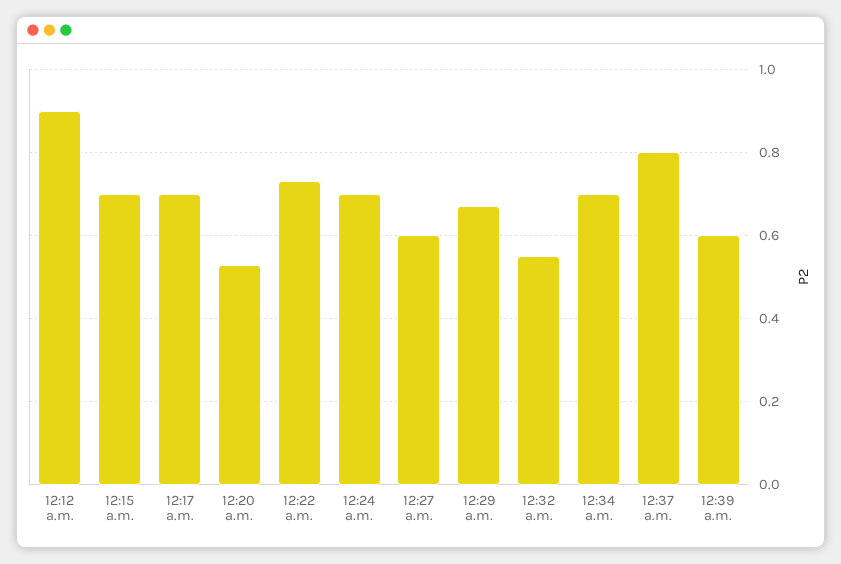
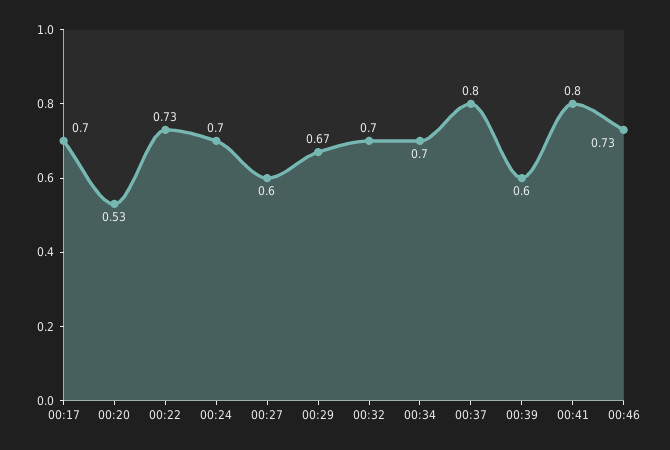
12:12 a.m.: 0.9 -> none
12:15 a.m.: 0.7 -> none
12:32 a.m.: 0.55 -> 0.7
00:41: none -> 0.8
00:46: none -> 0.73

